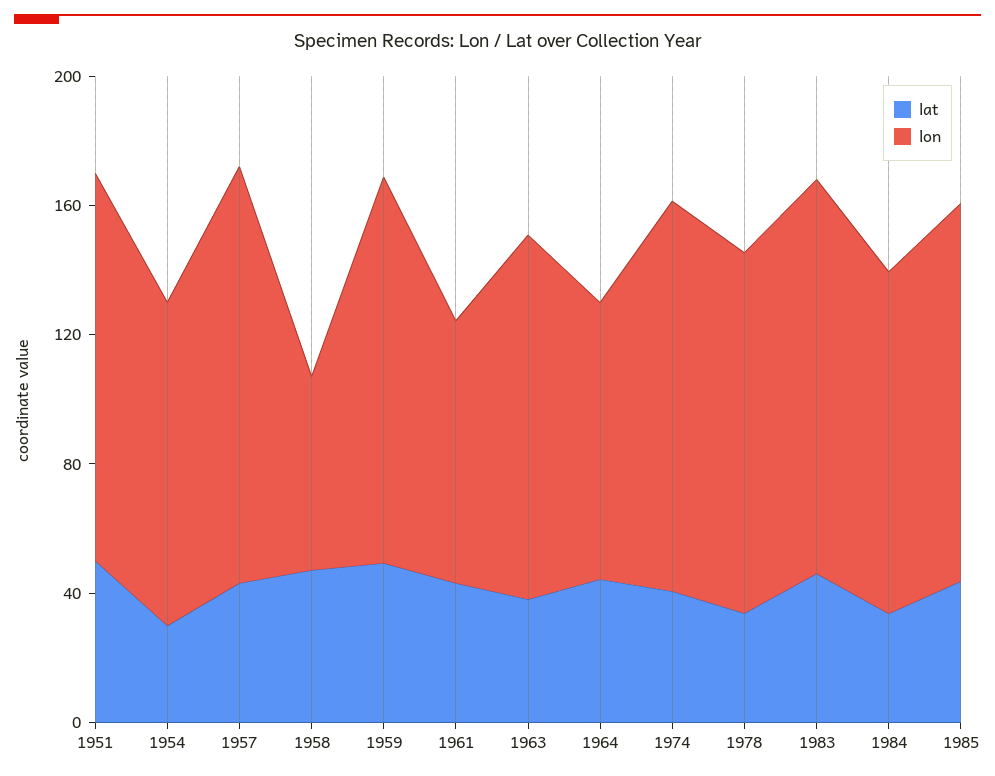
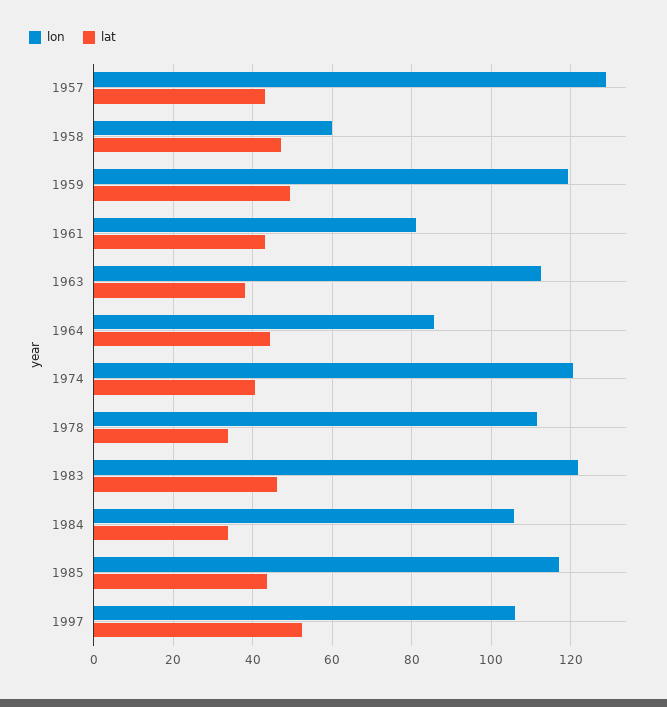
lat, 1951: 50 -> none
lon, 1951: 120 -> none
lat, 1954: 30 -> none
lon, 1954: 100 -> none
lon, 1997: none -> 106
lat, 1997: none -> 52

